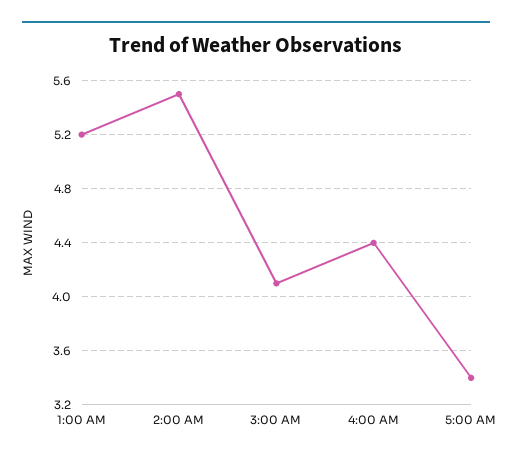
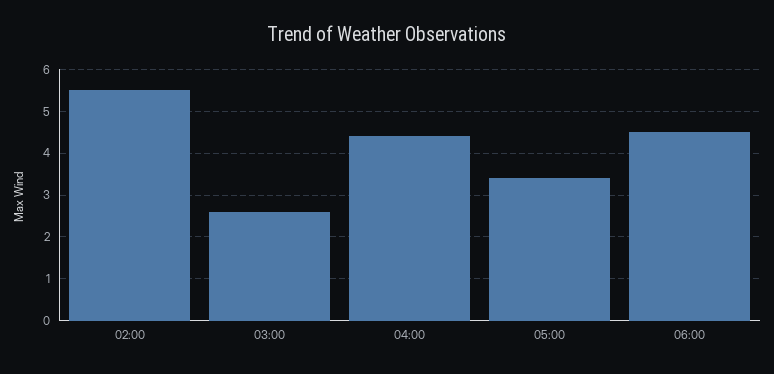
1:00 AM: 5.2 -> none
3:00 AM: 4.1 -> 2.5
06:00: none -> 4.5

